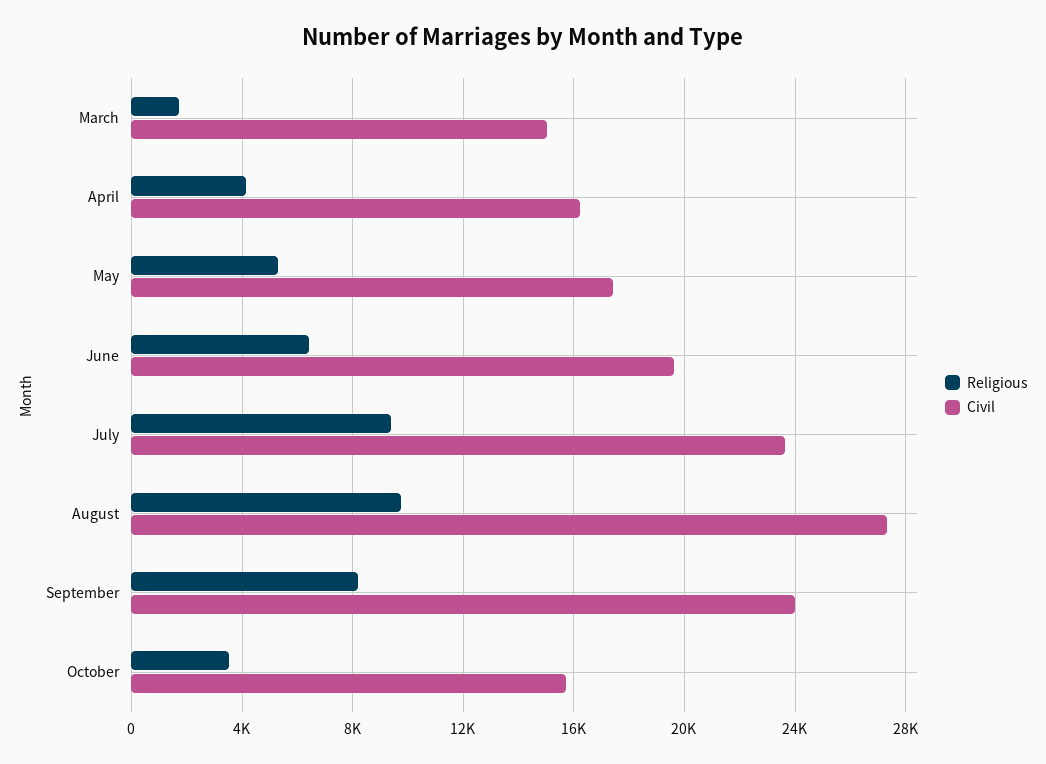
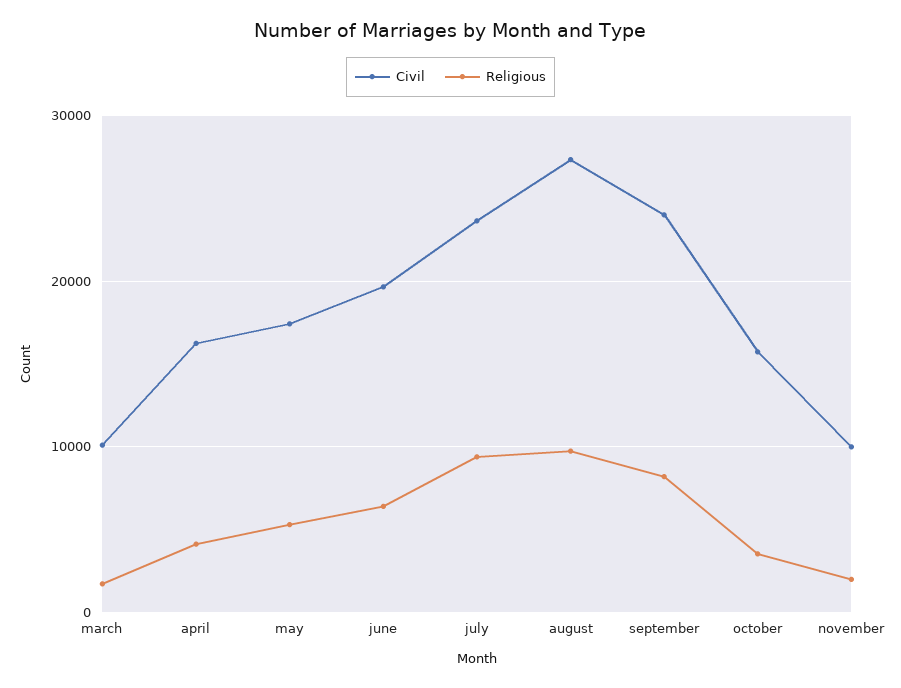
Civil, March: 15000 -> 10000
Civil, november: none -> 10000
Religious, november: none -> 2000

